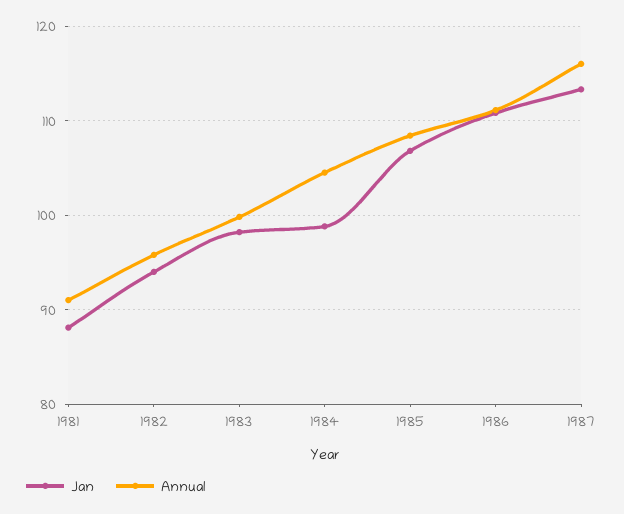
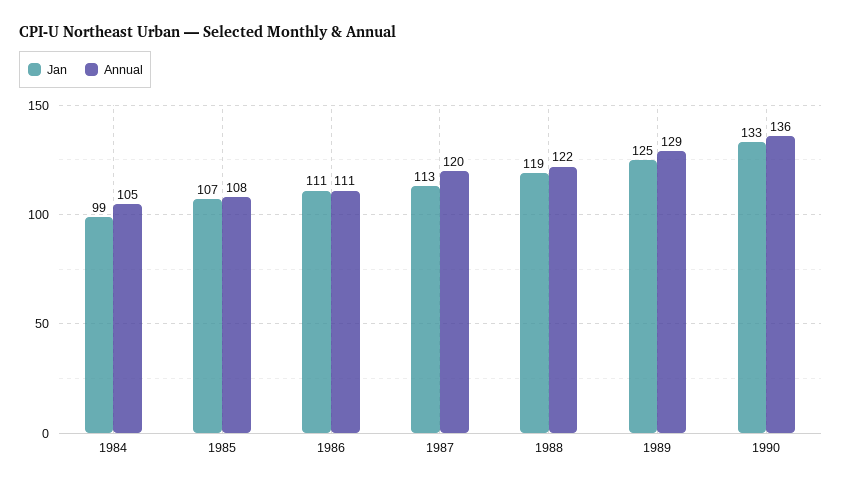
Jan, 1981: 88 -> none
Annual, 1981: 91 -> none
Jan, 1982: 94 -> none
Annual, 1982: 96 -> none
Jan, 1983: 98 -> none
Annual, 1983: 100 -> none
Annual, 1987: 116 -> 120
Jan, 1988: none -> 119
Annual, 1988: none -> 122
Jan, 1989: none -> 125
Annual, 1989: none -> 129
Jan, 1990: none -> 133
Annual, 1990: none -> 136

